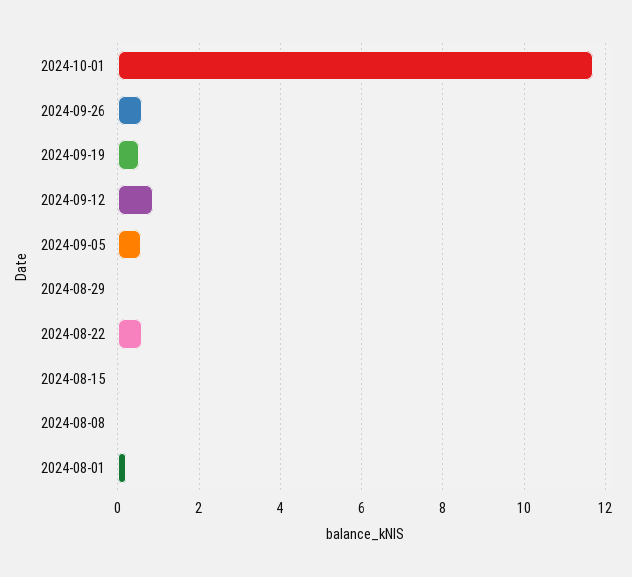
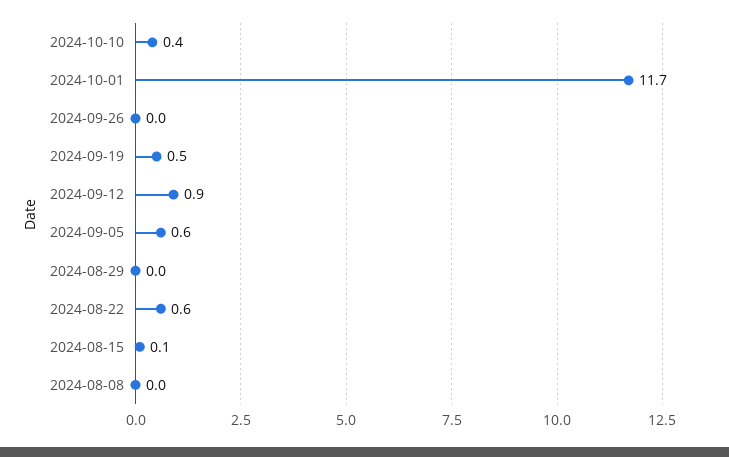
2024-09-26: 0.6 -> 0
2024-08-01: 0.2 -> none
2024-10-10: none -> 0.4

